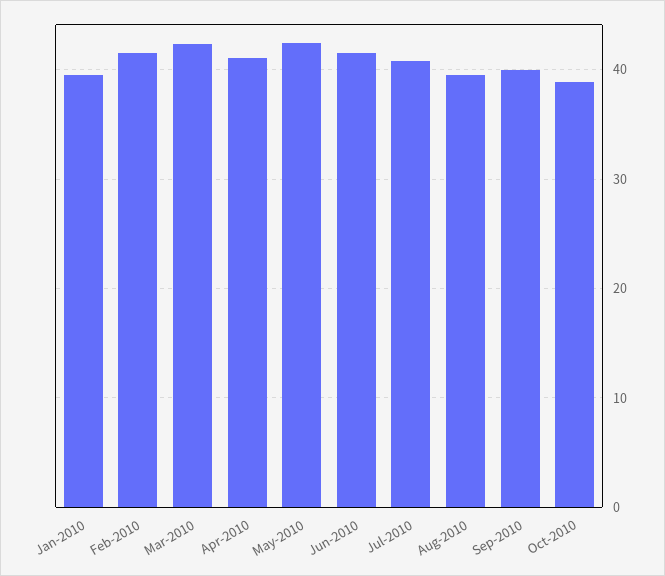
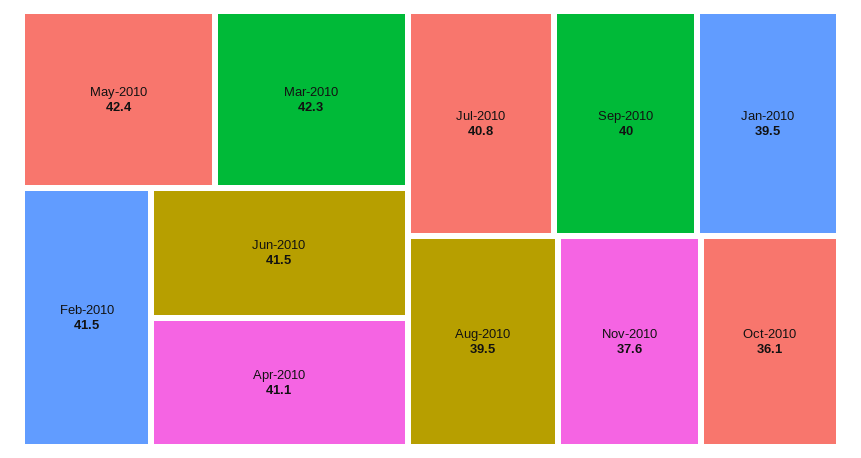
Oct-2010: 39 -> 36.1
Nov-2010: none -> 37.6

